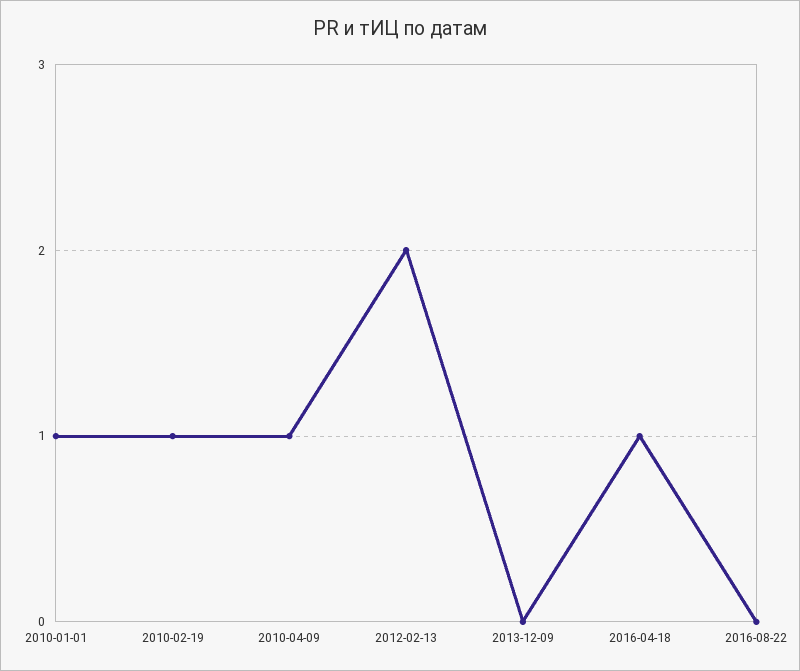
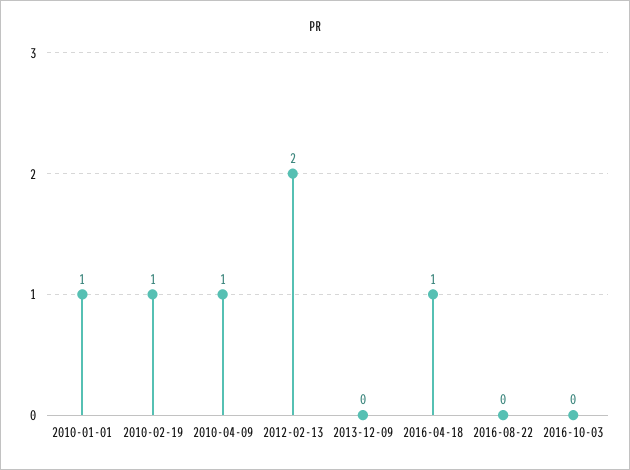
2016-10-03: none -> 0

